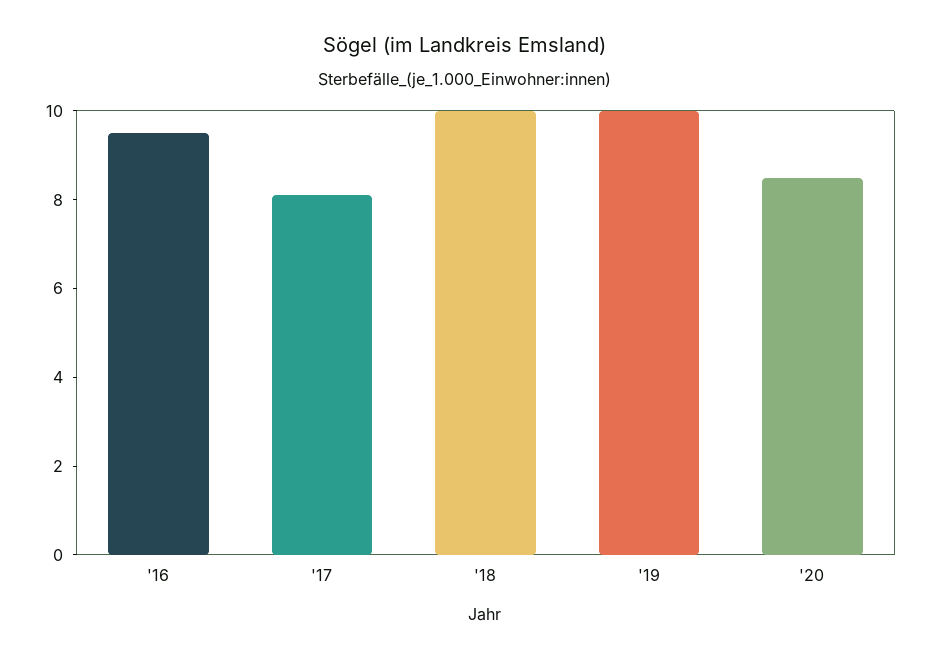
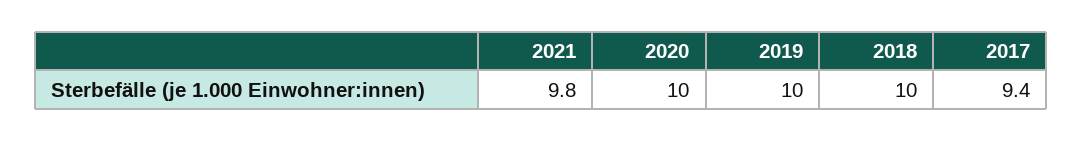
'16: 9.5 -> none
'17: 8 -> 9.4
'20: 8.5 -> 10
2021: none -> 9.8

